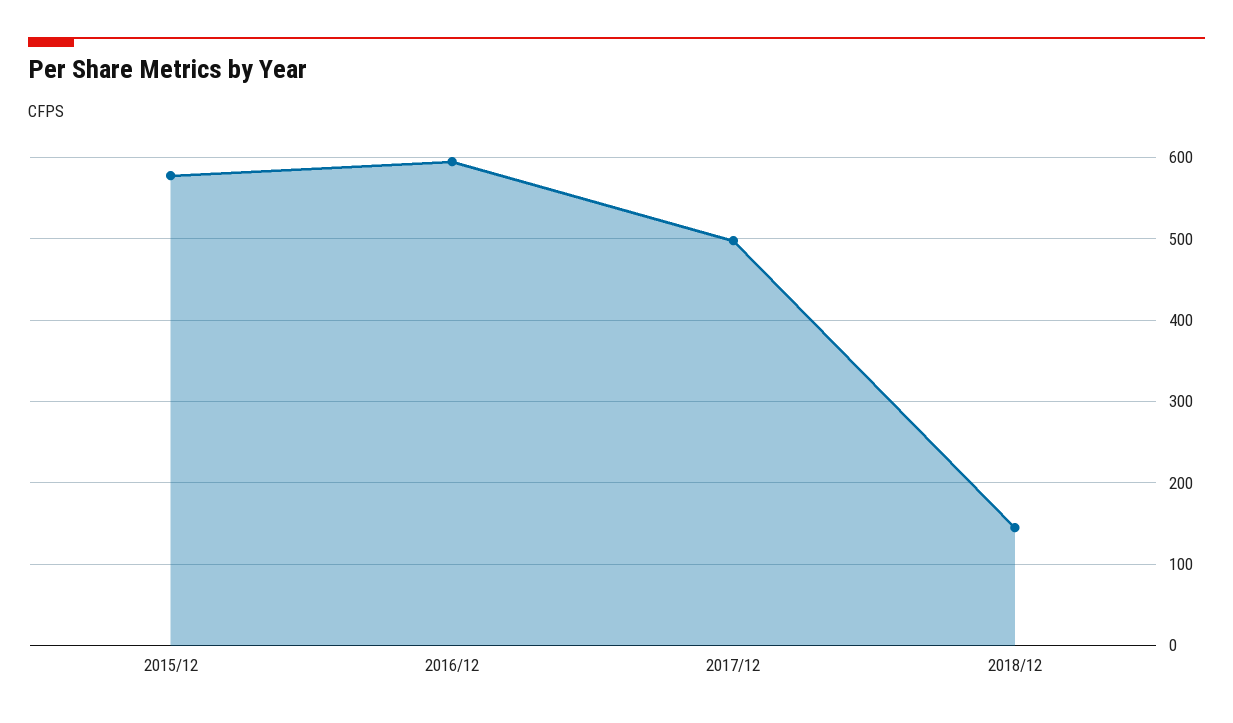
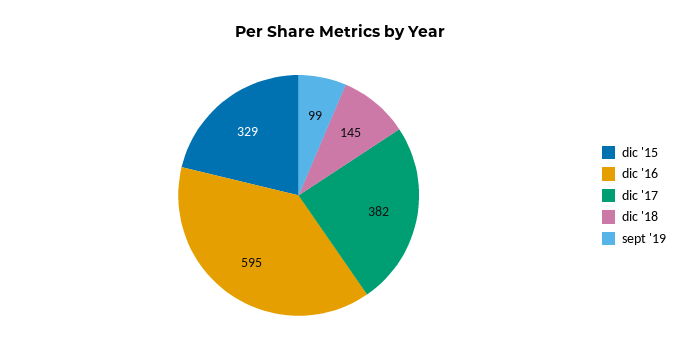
2015/12: 580 -> 329
2017/12: 500 -> 382
sept '19: none -> 99

